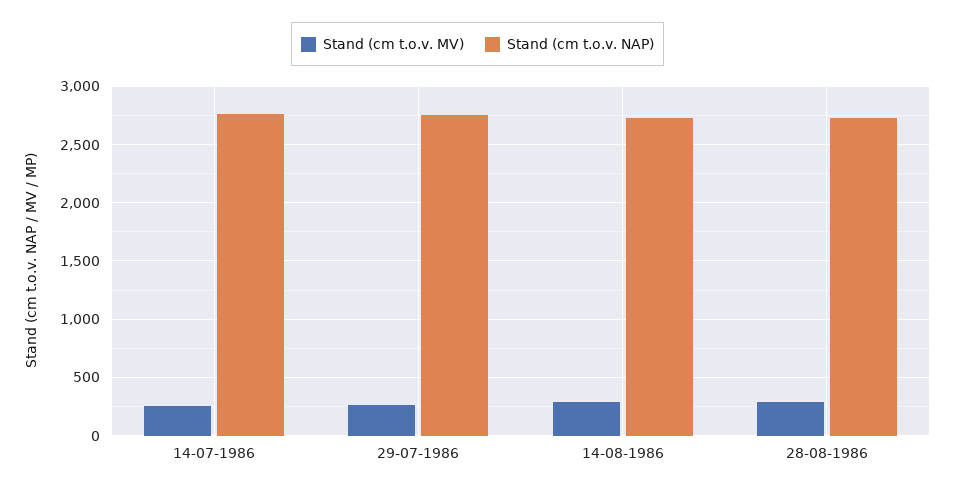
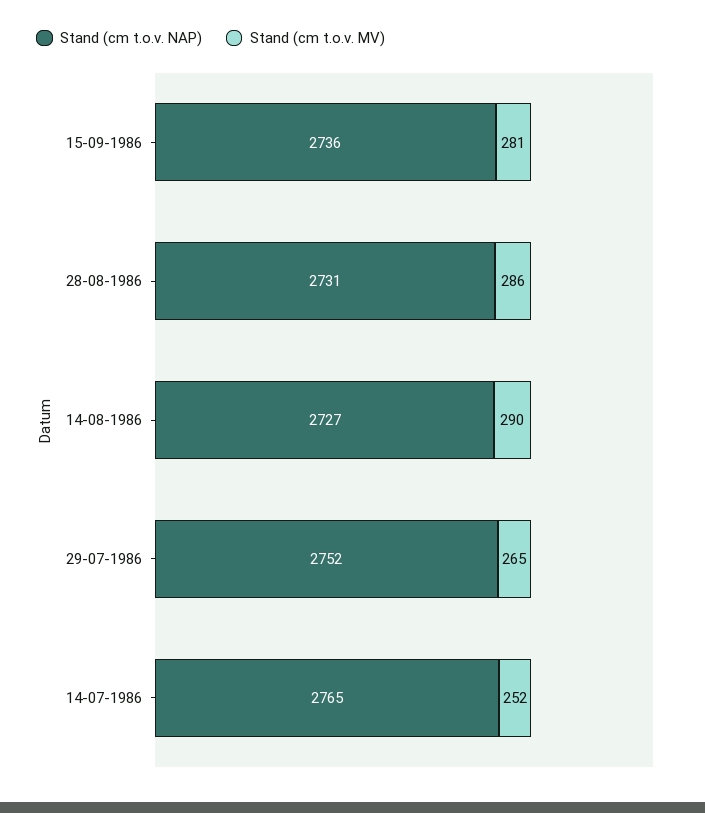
Stand (cm t.o.v. NAP), 15-09-1986: none -> 2736
Stand (cm t.o.v. MV), 15-09-1986: none -> 281

